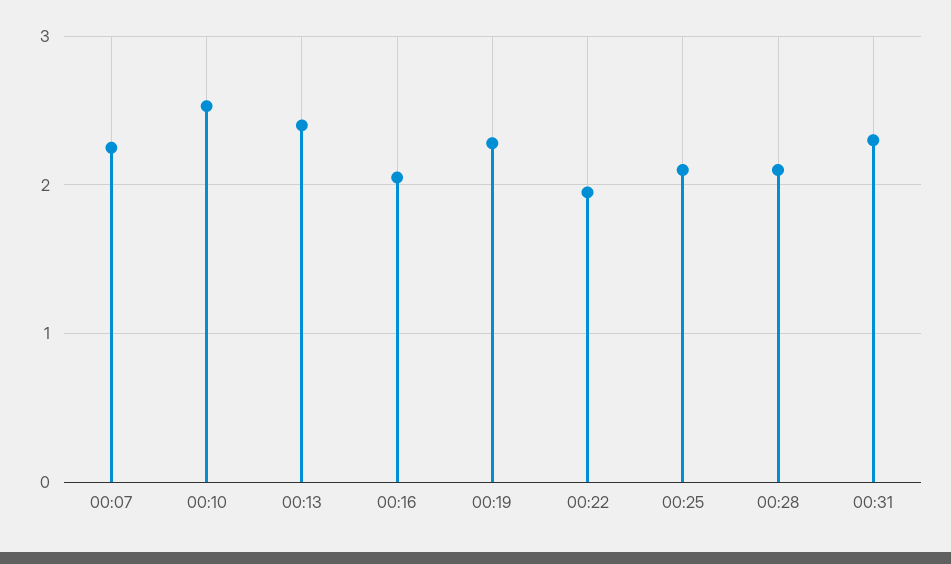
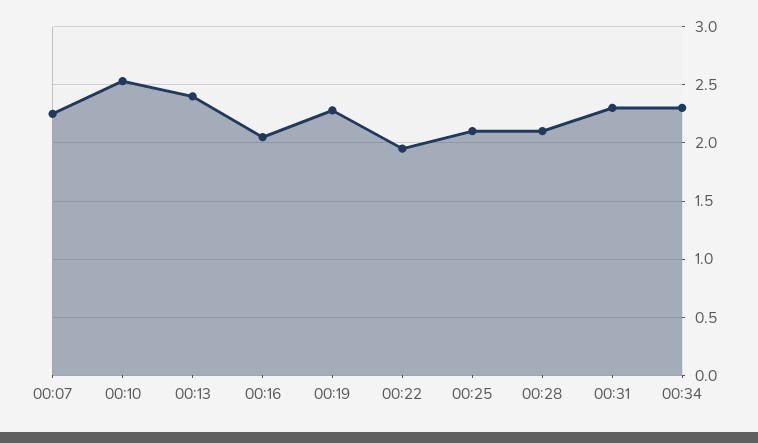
00:34: none -> 2.3

